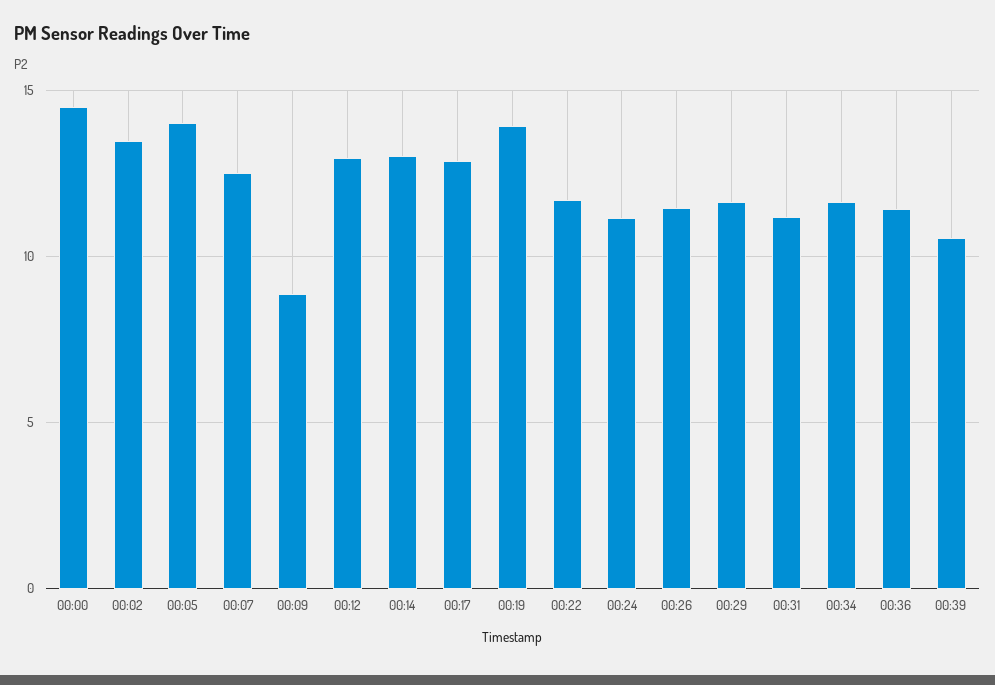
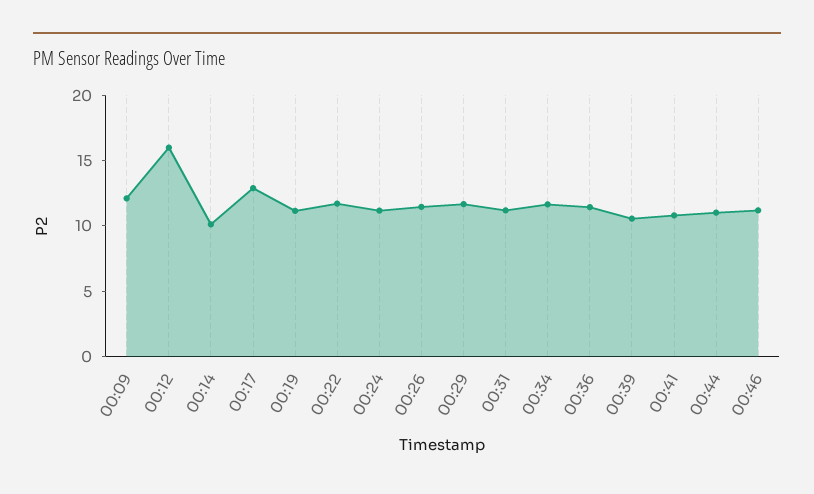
00:00: 14.5 -> none
00:02: 13.5 -> none
00:05: 14 -> none
00:07: 12.5 -> none
00:09: 9 -> 12
00:12: 13 -> 16
00:14: 13 -> 10
00:19: 14 -> 11
00:41: none -> 11
00:44: none -> 11
00:46: none -> 11

